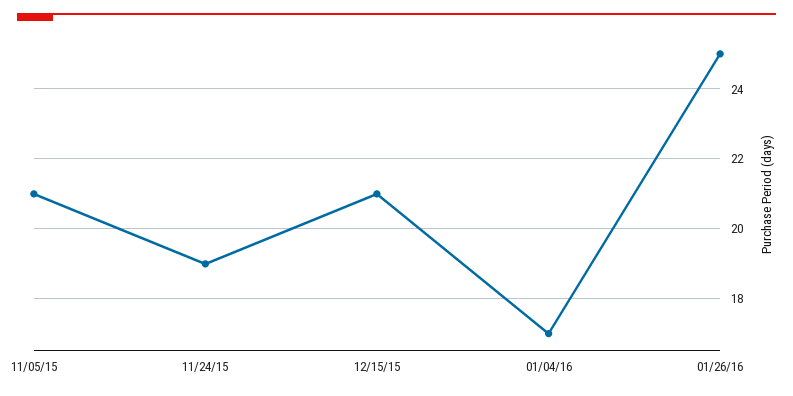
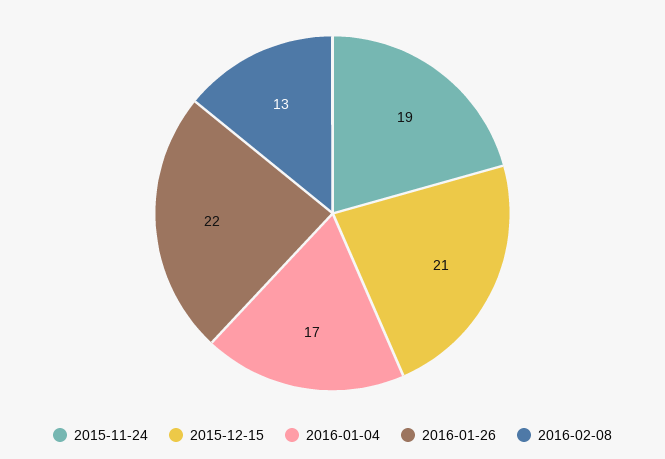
11/05/15: 21 -> none
01/26/16: 25 -> 22
2016-02-08: none -> 13

